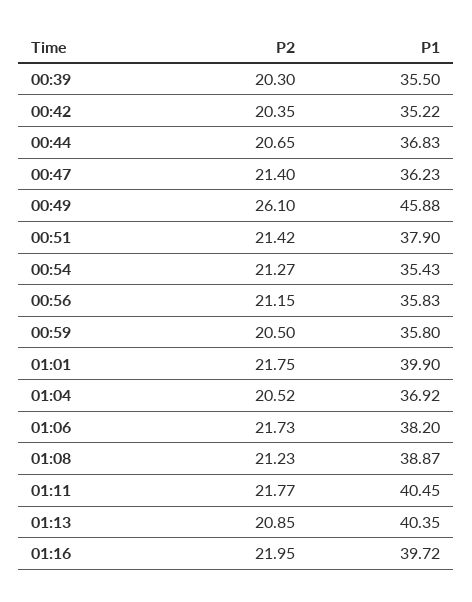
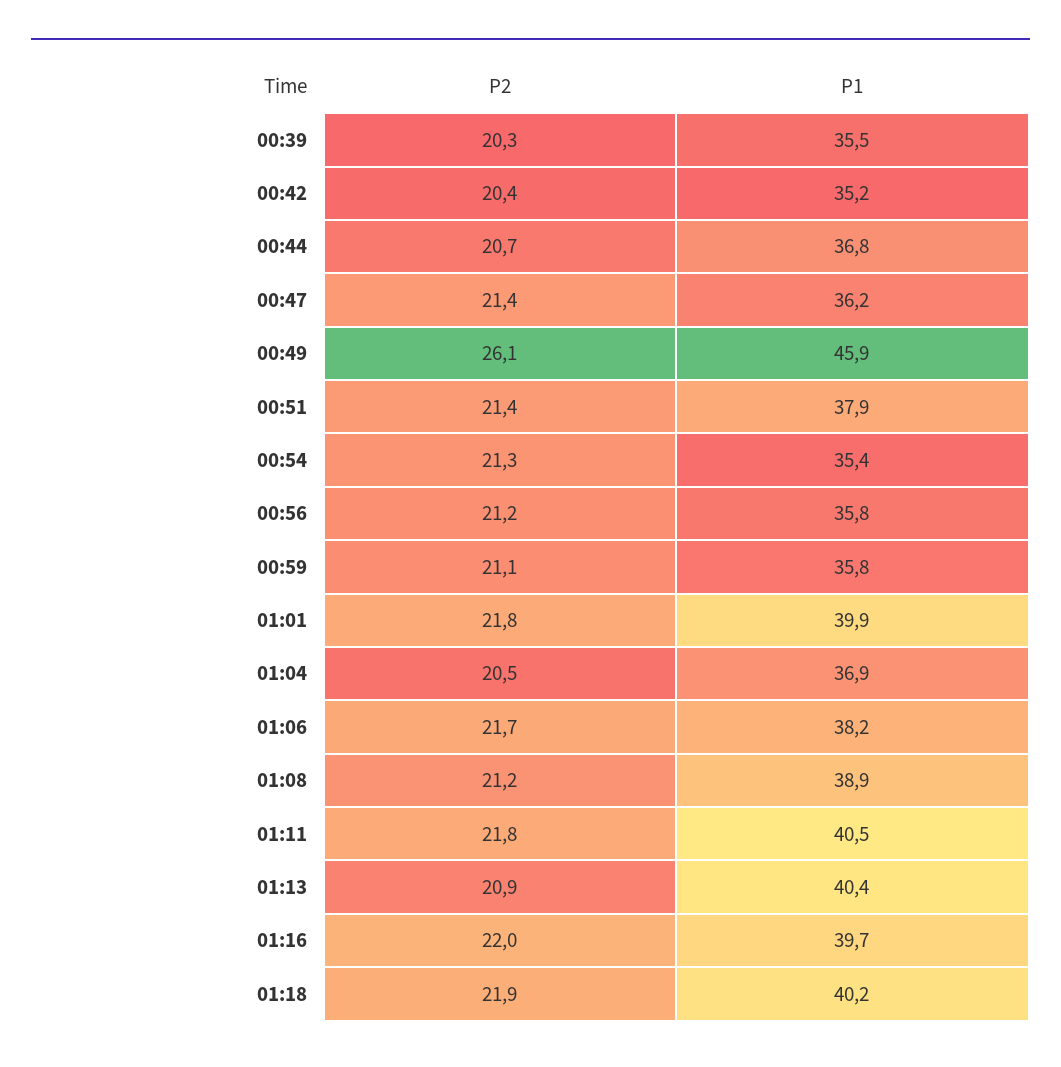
P2, 00:59: 20.5 -> 21.1
P2, 01:18: none -> 21.9
P1, 01:18: none -> 40.2

